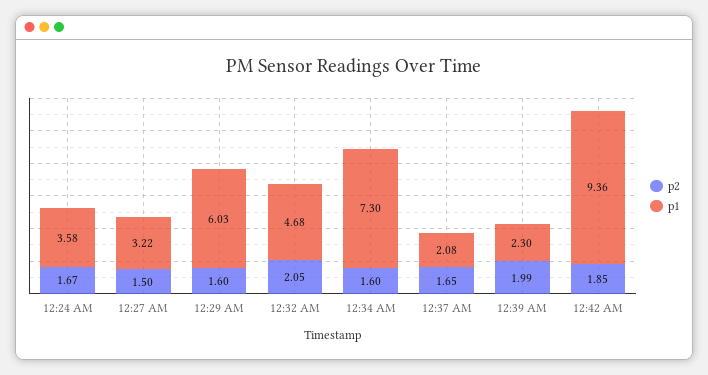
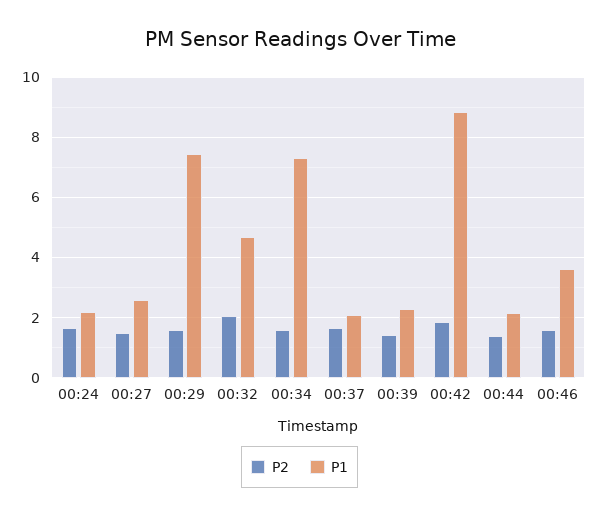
p1, 12:24 AM: 3.58 -> 2.2
p1, 12:27 AM: 3.22 -> 2.6
p1, 12:29 AM: 6.03 -> 7.4
p2, 12:39 AM: 1.99 -> 1.4
p1, 12:42 AM: 9.36 -> 8.8
p2, 00:44: none -> 1.4
p1, 00:44: none -> 2.2
p2, 00:46: none -> 1.6
p1, 00:46: none -> 3.6

